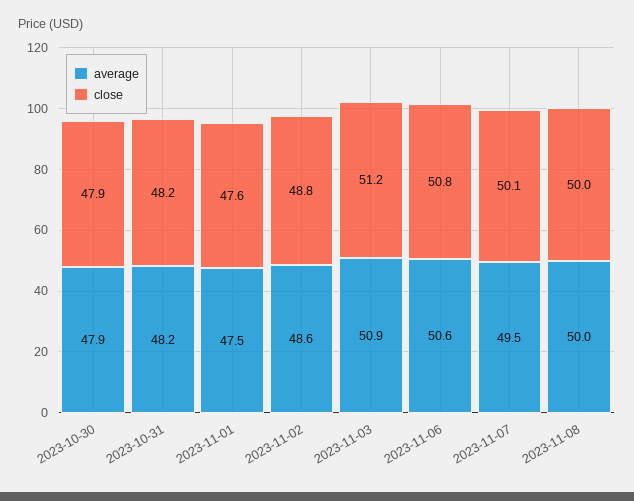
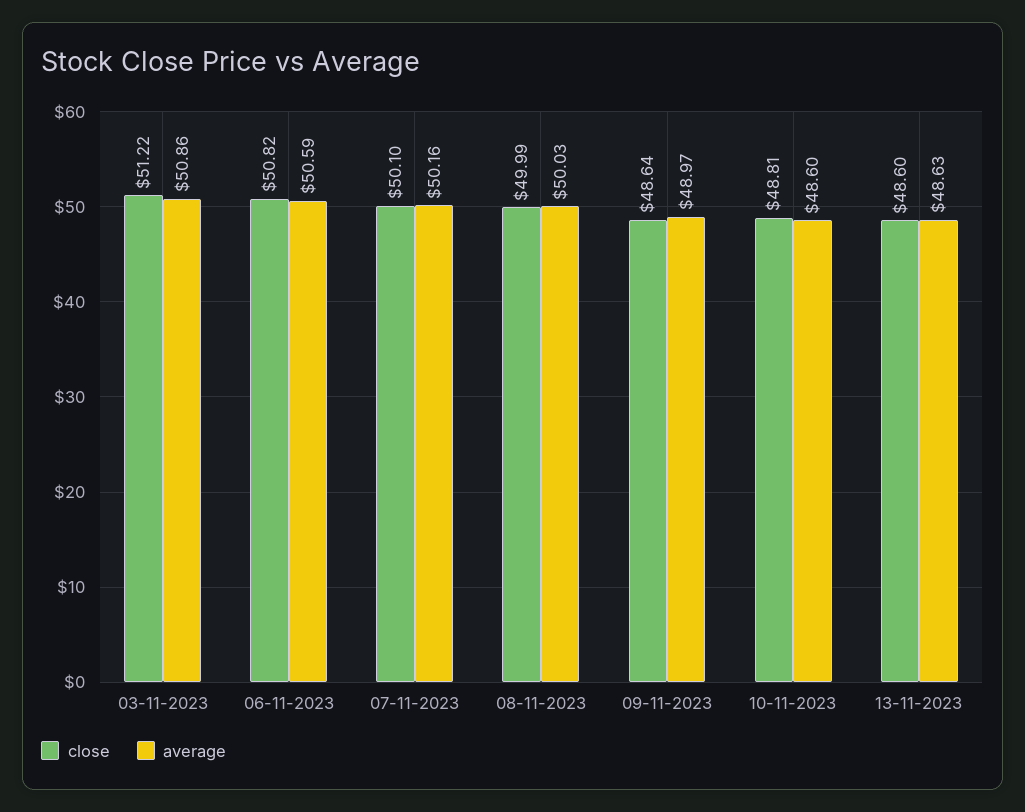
average, 2023-10-30: 47.9 -> none
close, 2023-10-30: 47.9 -> none
average, 2023-10-31: 48.2 -> none
close, 2023-10-31: 48.2 -> none
average, 2023-11-01: 47.5 -> none
close, 2023-11-01: 47.6 -> none
average, 2023-11-02: 48.6 -> none
close, 2023-11-02: 48.8 -> none
average, 2023-11-07: 49.5 -> 50.16
close, 09-11-2023: none -> 48.64
average, 09-11-2023: none -> 48.97
close, 10-11-2023: none -> 48.81
average, 10-11-2023: none -> 48.6
close, 13-11-2023: none -> 48.6
average, 13-11-2023: none -> 48.63

